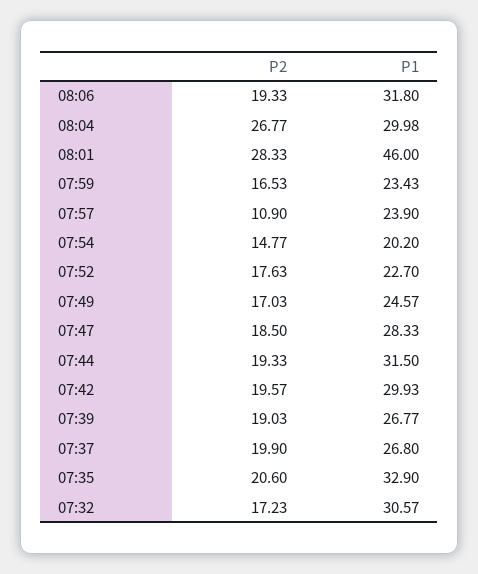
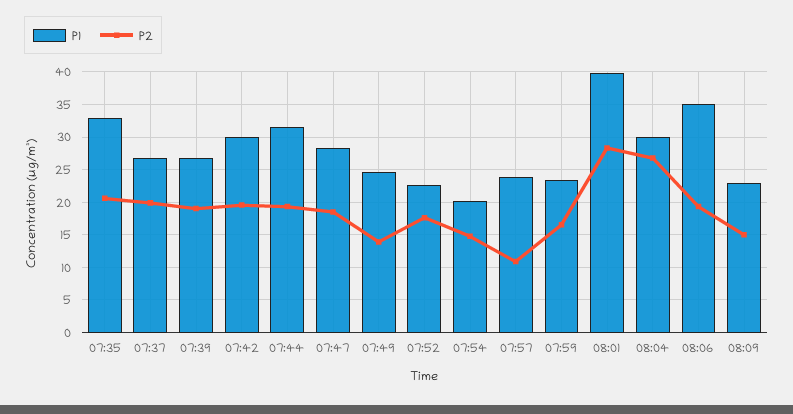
P1, 08:06: 31.8 -> 35
P1, 08:01: 46 -> 40
P2, 07:49: 17.03 -> 14
P2, 07:32: 17.23 -> none
P1, 07:32: 30.57 -> none
P1, 08:09: none -> 23
P2, 08:09: none -> 15

